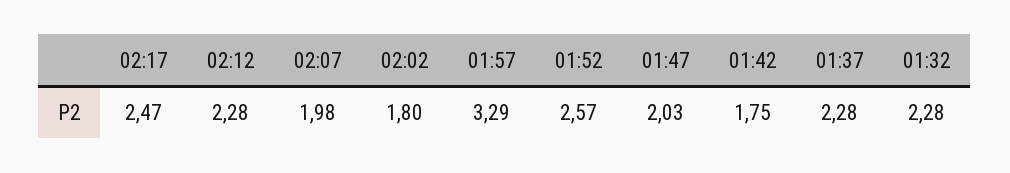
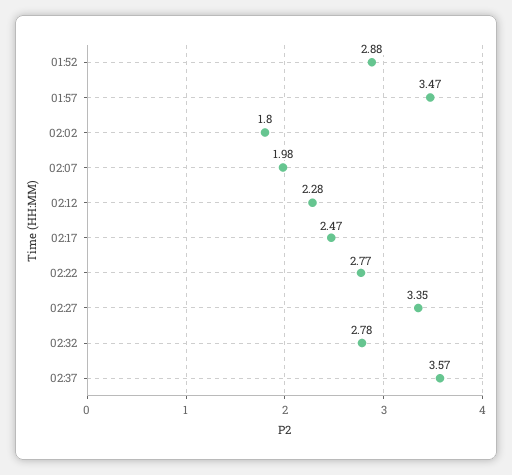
01:57: 3.29 -> 3.47
01:52: 2.57 -> 2.88
01:47: 2.03 -> none
01:42: 1.75 -> none
01:37: 2.28 -> none
01:32: 2.28 -> none
02:22: none -> 2.77
02:27: none -> 3.35
02:32: none -> 2.78
02:37: none -> 3.57

